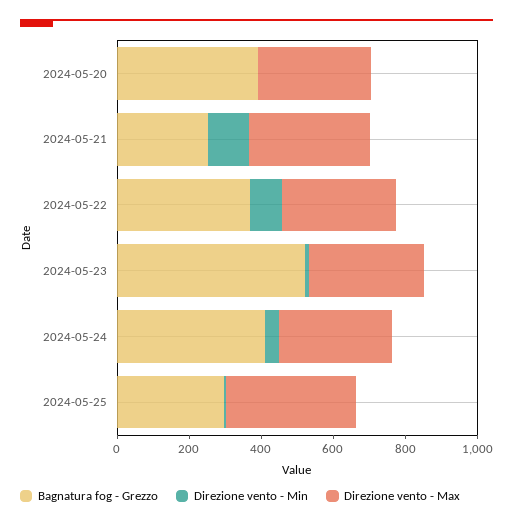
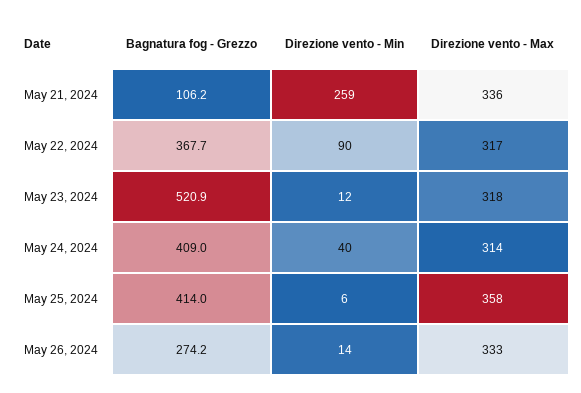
Bagnatura fog - Grezzo, 2024-05-20: 400 -> none
Direzione vento - Min, 2024-05-20: 0 -> none
Direzione vento - Max, 2024-05-20: 300 -> none
Bagnatura fog - Grezzo, 2024-05-21: 250 -> 106.2
Direzione vento - Min, 2024-05-21: 100 -> 259
Bagnatura fog - Grezzo, 2024-05-25: 300 -> 414
Bagnatura fog - Grezzo, May 26, 2024: none -> 274.2
Direzione vento - Min, May 26, 2024: none -> 14
Direzione vento - Max, May 26, 2024: none -> 333

